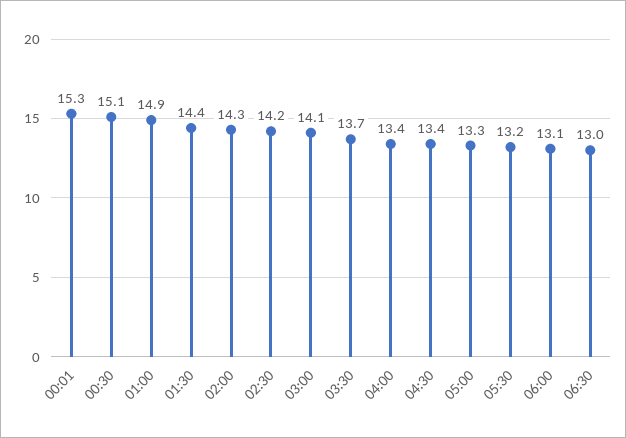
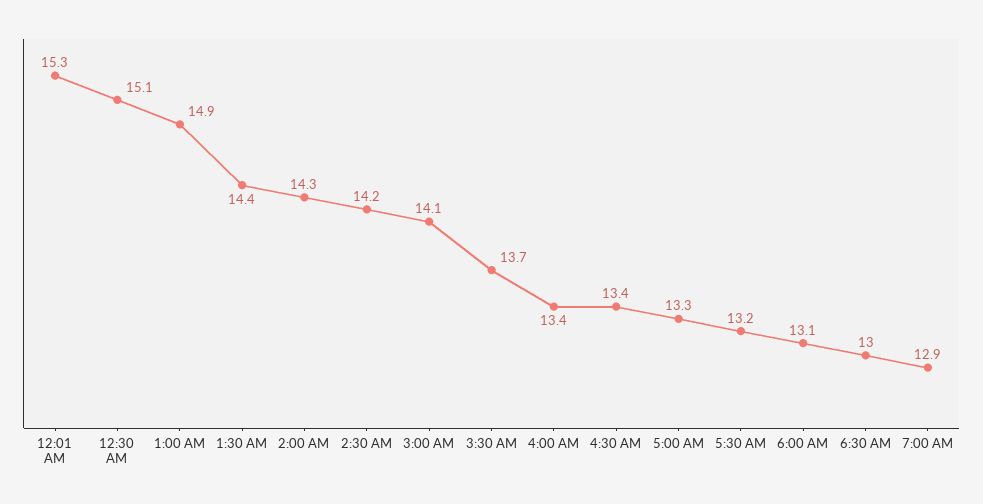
7:00 AM: none -> 12.9

